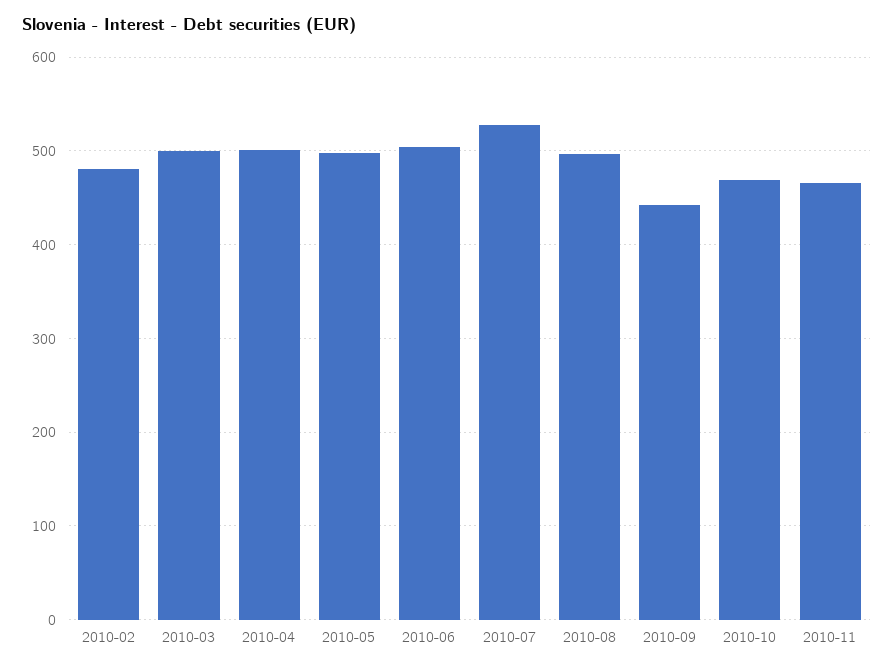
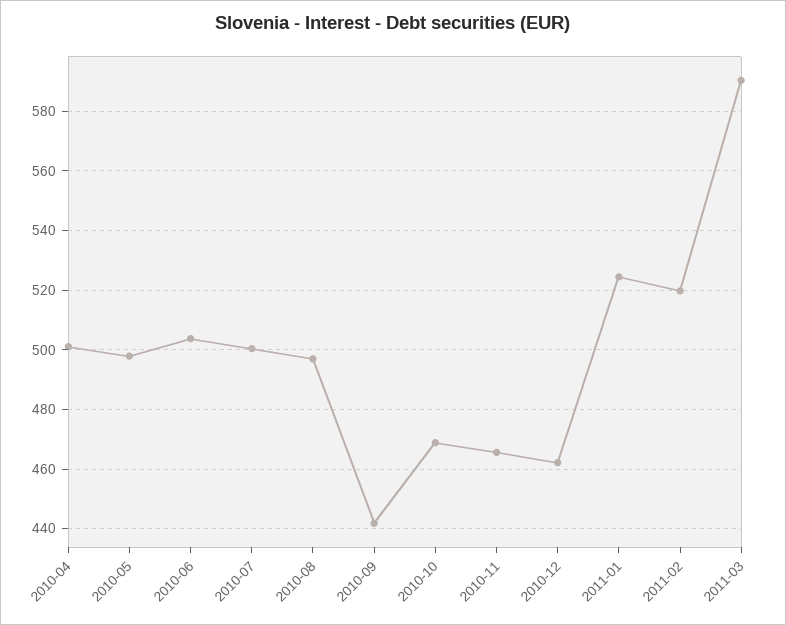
2010-02: 480 -> none
2010-03: 500 -> none
2010-07: 530 -> 500
2010-12: none -> 462.5
2011-01: none -> 525
2011-02: none -> 520
2011-03: none -> 590

